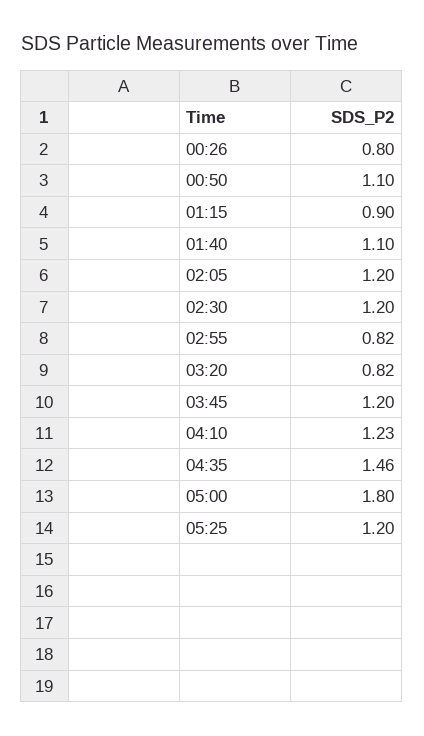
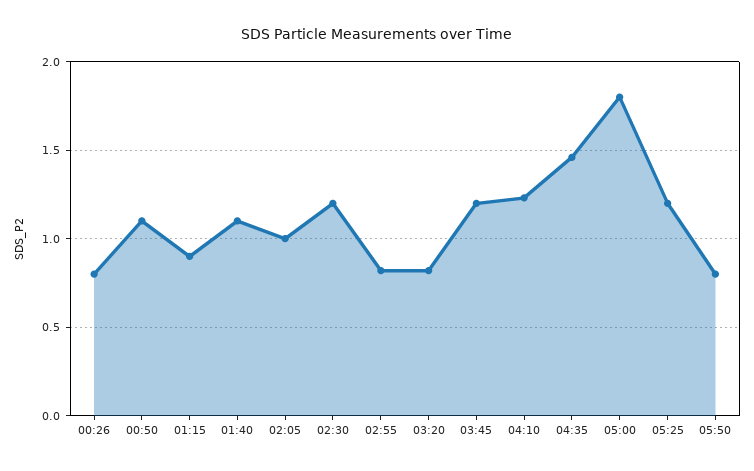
02:05: 1.2 -> 1
05:50: none -> 0.8

